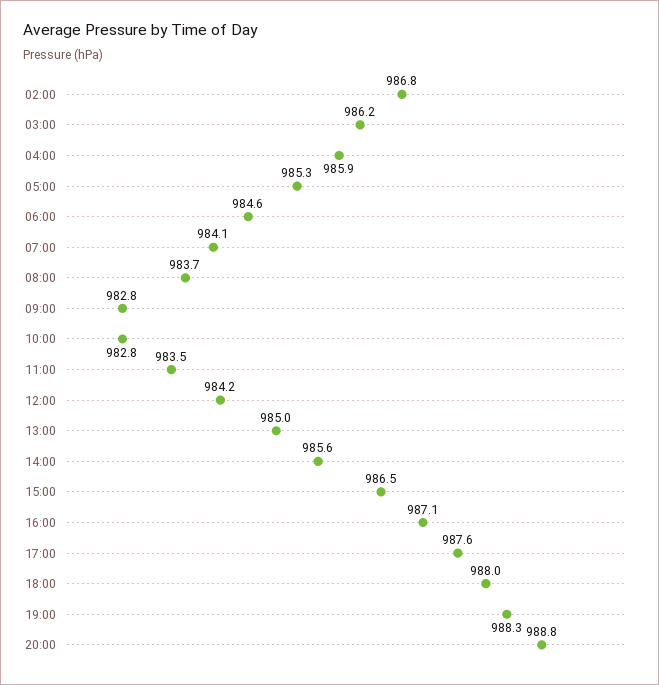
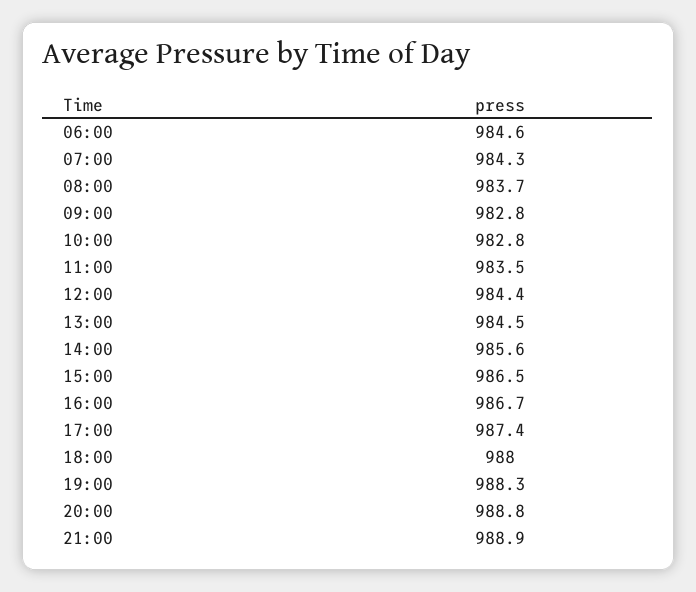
02:00: 986.8 -> none
03:00: 986.2 -> none
04:00: 985.9 -> none
05:00: 985.3 -> none
07:00: 984.1 -> 984.3
12:00: 984.2 -> 984.4
13:00: 985 -> 984.5
16:00: 987.1 -> 986.7
17:00: 987.6 -> 987.4
21:00: none -> 988.9

